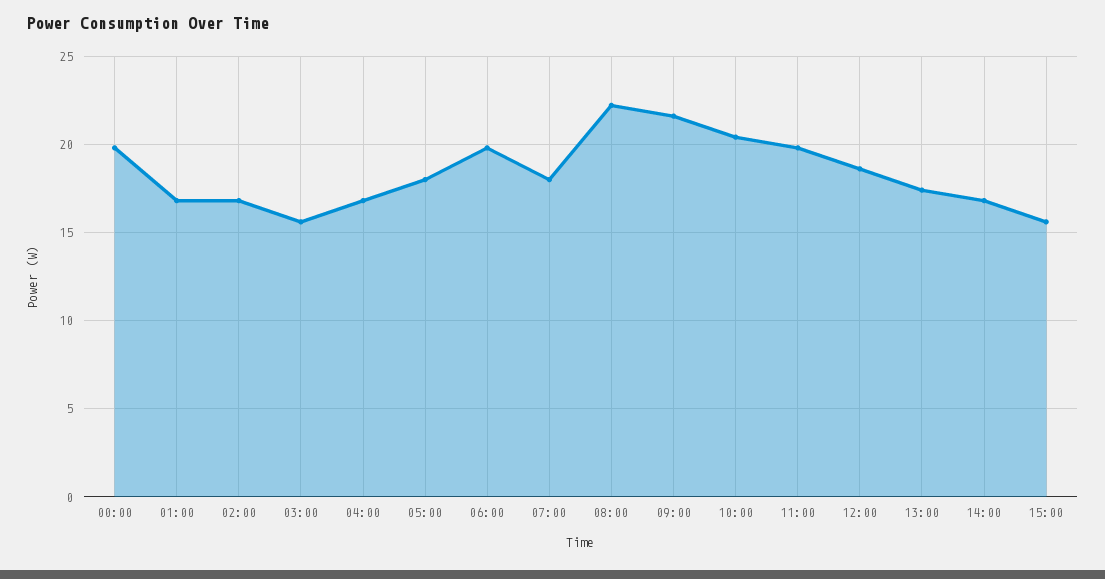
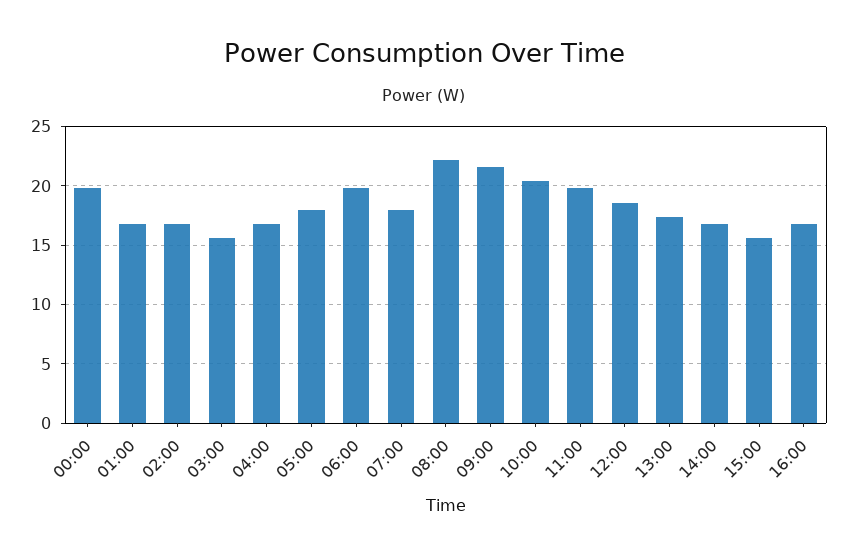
16:00: none -> 17

